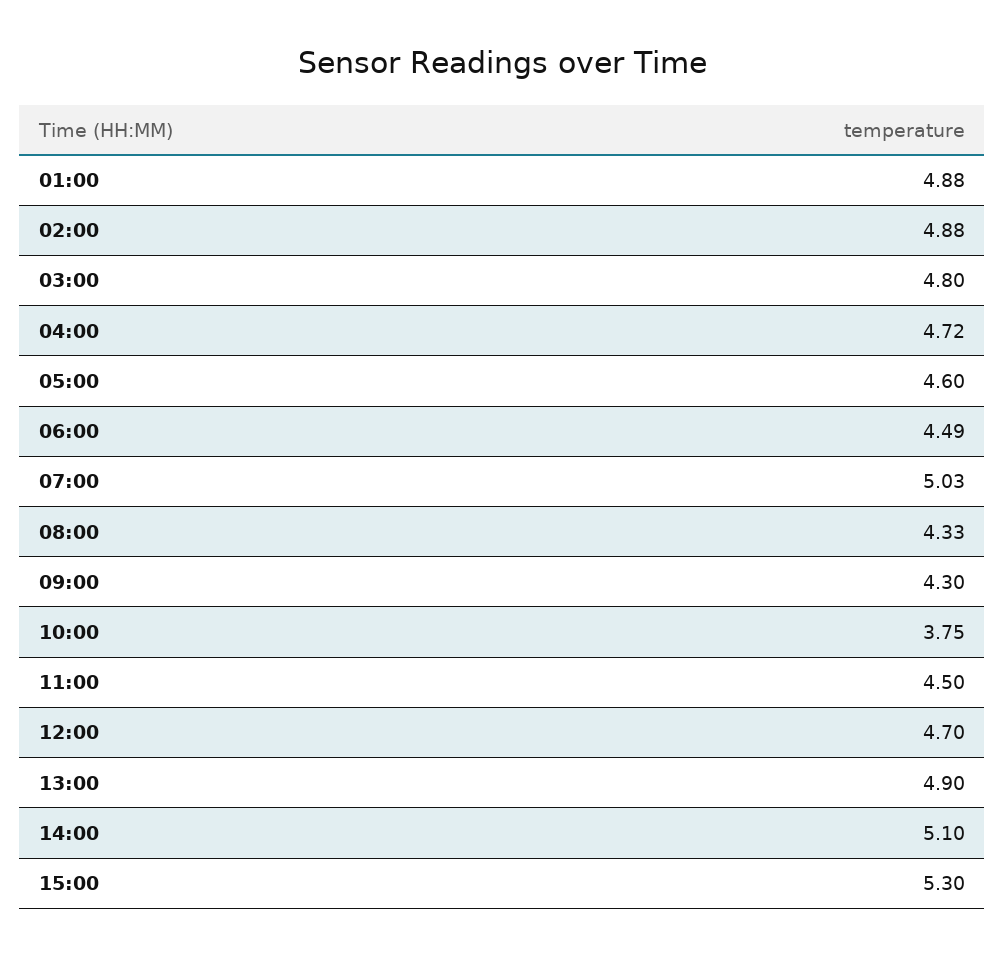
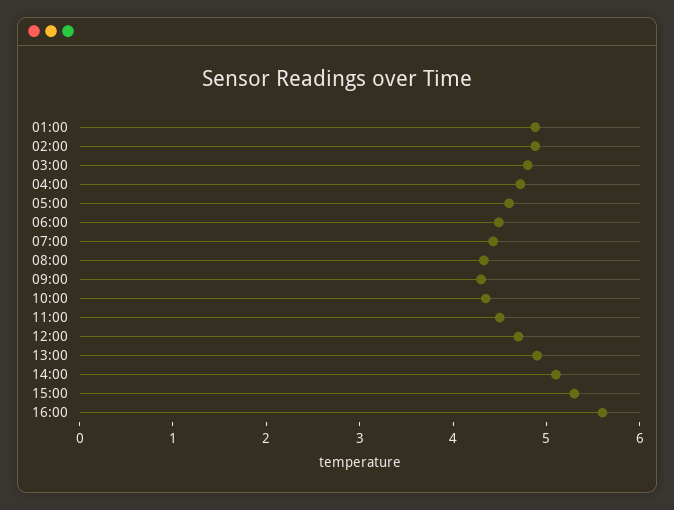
07:00: 5.03 -> 4.4
10:00: 3.75 -> 4.4
16:00: none -> 5.6

